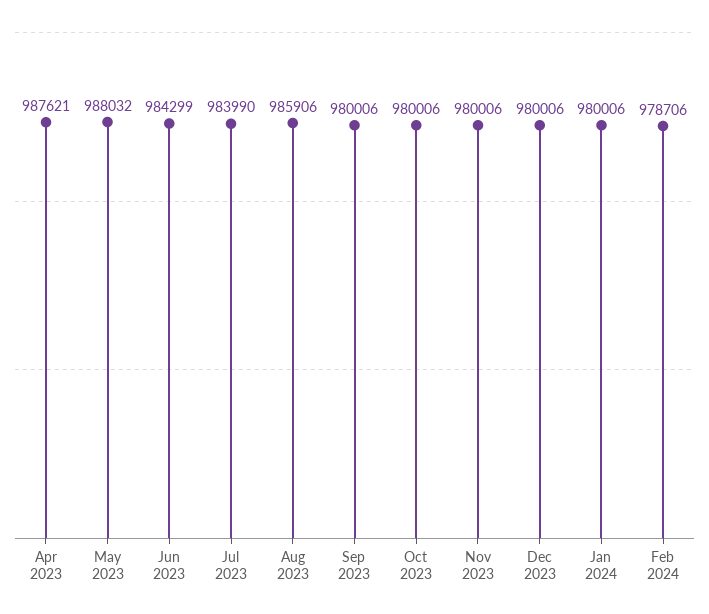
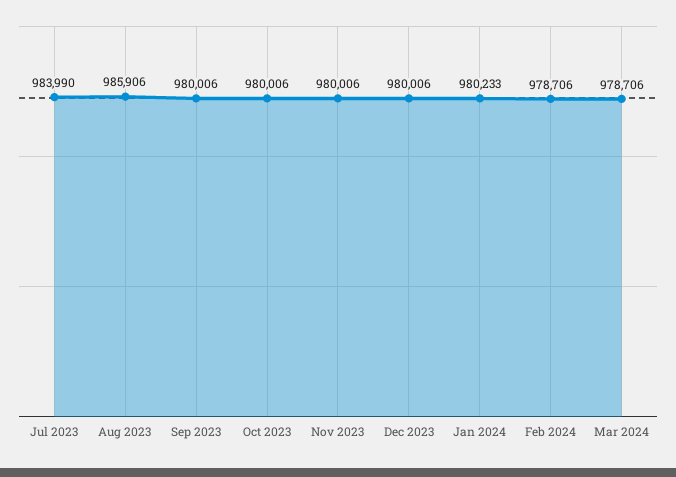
Apr 2023: 987621 -> none
May 2023: 988032 -> none
Jun 2023: 984299 -> none
Jan 2024: 980006 -> 980233
Mar 2024: none -> 978706

